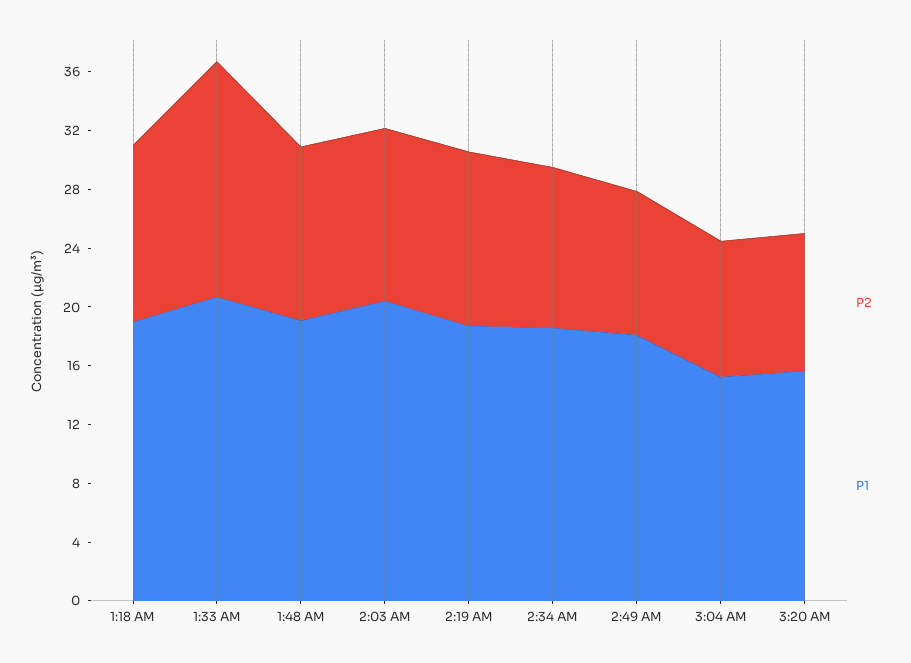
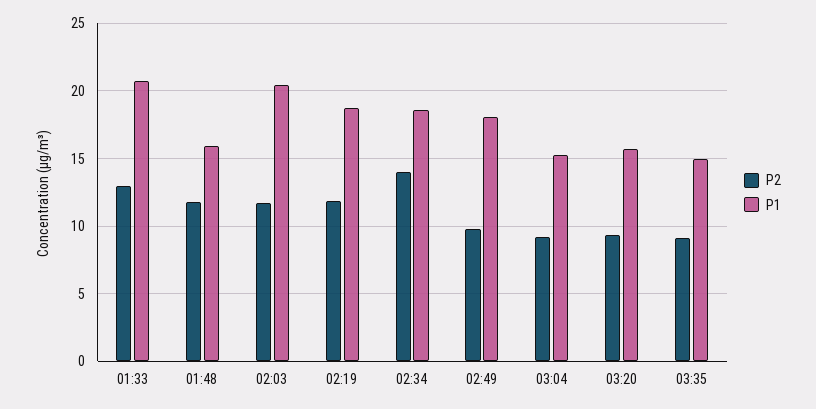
P2, 1:18 AM: 12 -> none
P1, 1:18 AM: 19 -> none
P2, 1:33 AM: 16 -> 13
P1, 1:48 AM: 19 -> 16
P2, 2:34 AM: 11 -> 14
P2, 03:35: none -> 9
P1, 03:35: none -> 15

